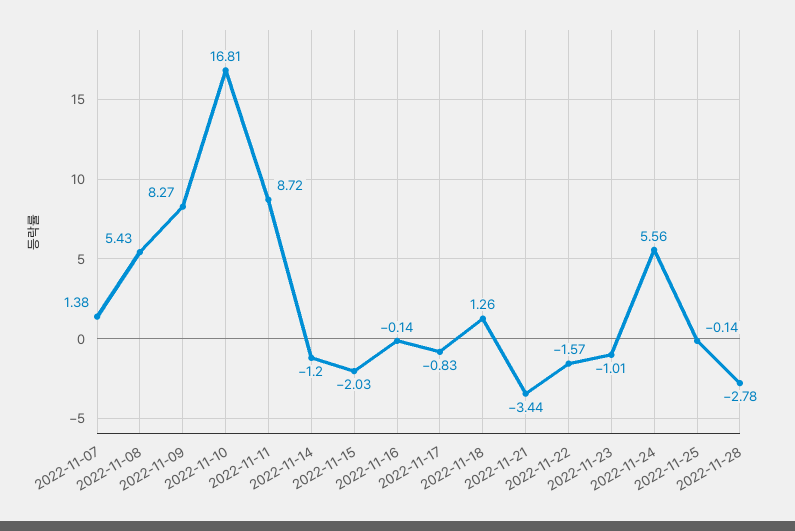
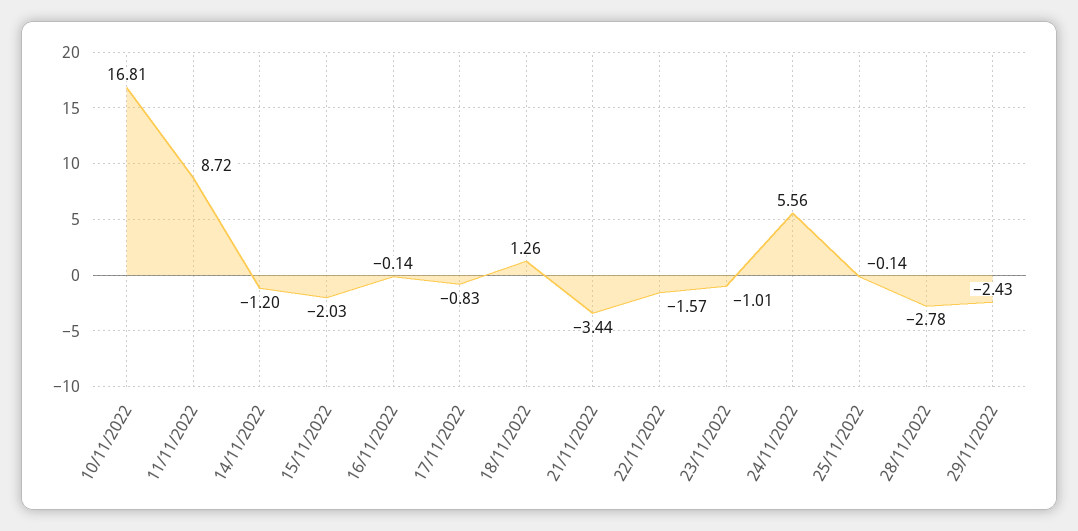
2022-11-07: 1.38 -> none
2022-11-08: 5.43 -> none
2022-11-09: 8.27 -> none
29/11/2022: none -> -2.43

